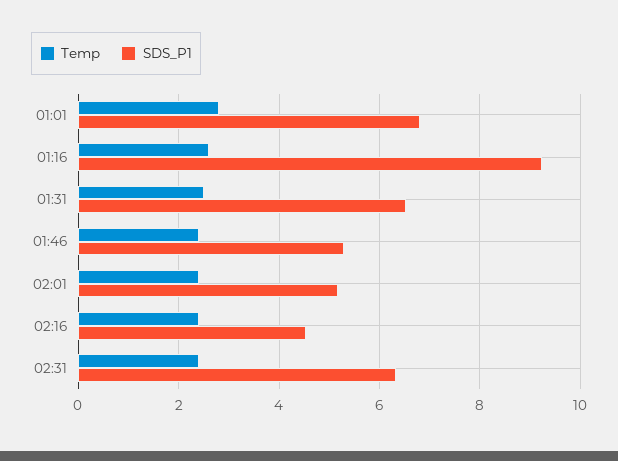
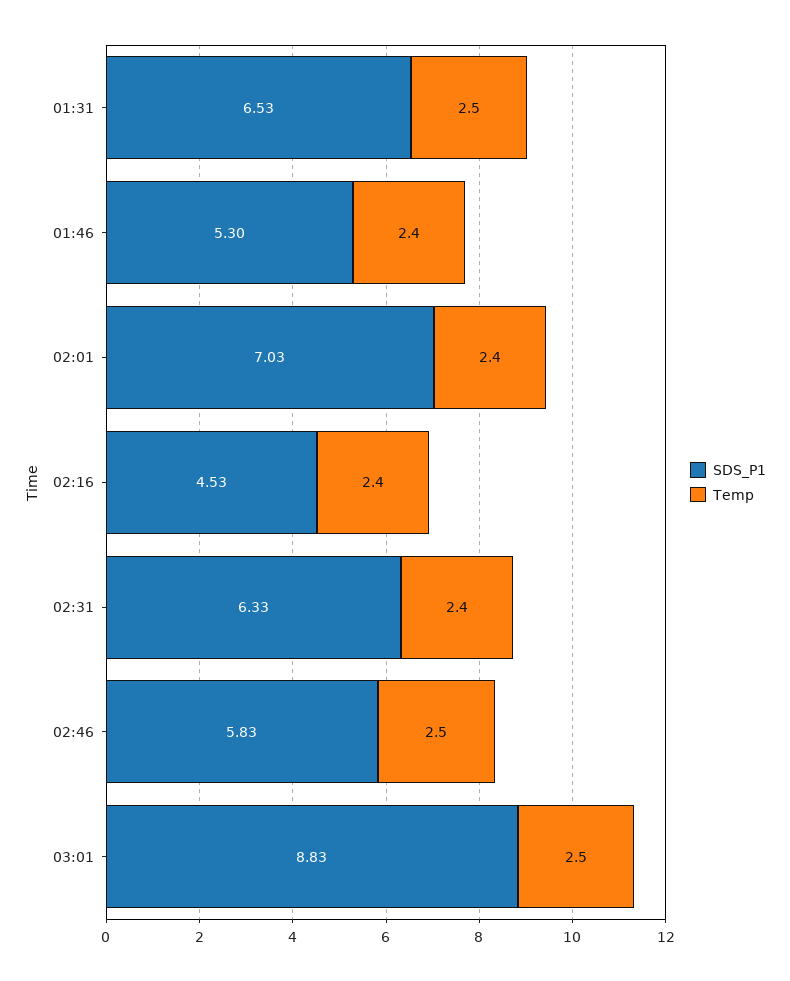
Temp, 01:01: 2.8 -> none
SDS_P1, 01:01: 6.8 -> none
Temp, 01:16: 2.6 -> none
SDS_P1, 01:16: 9.2 -> none
SDS_P1, 02:01: 5.2 -> 7.03
SDS_P1, 02:46: none -> 5.83
Temp, 02:46: none -> 2.5
SDS_P1, 03:01: none -> 8.83
Temp, 03:01: none -> 2.5

